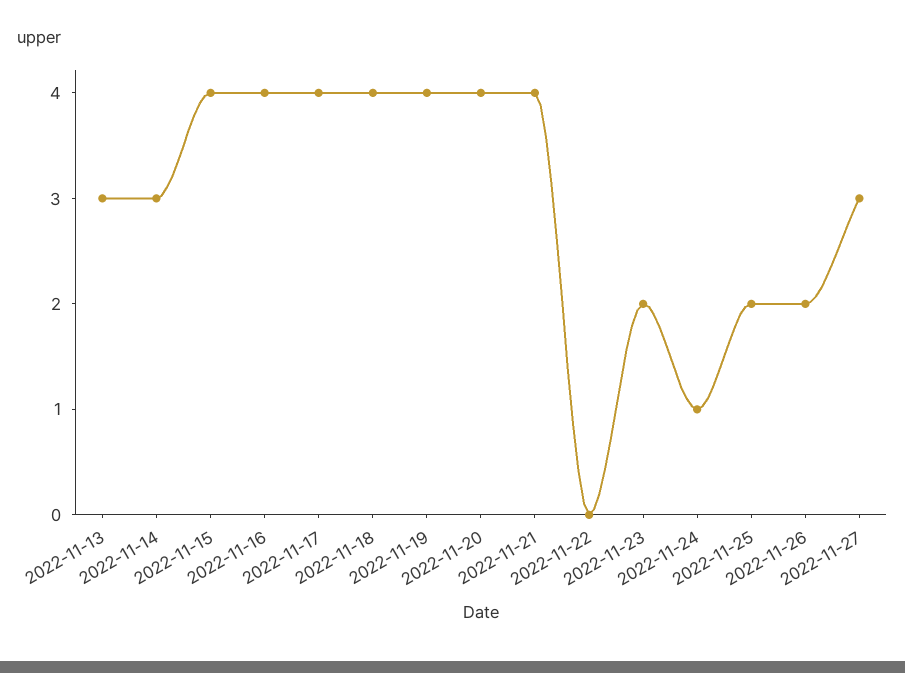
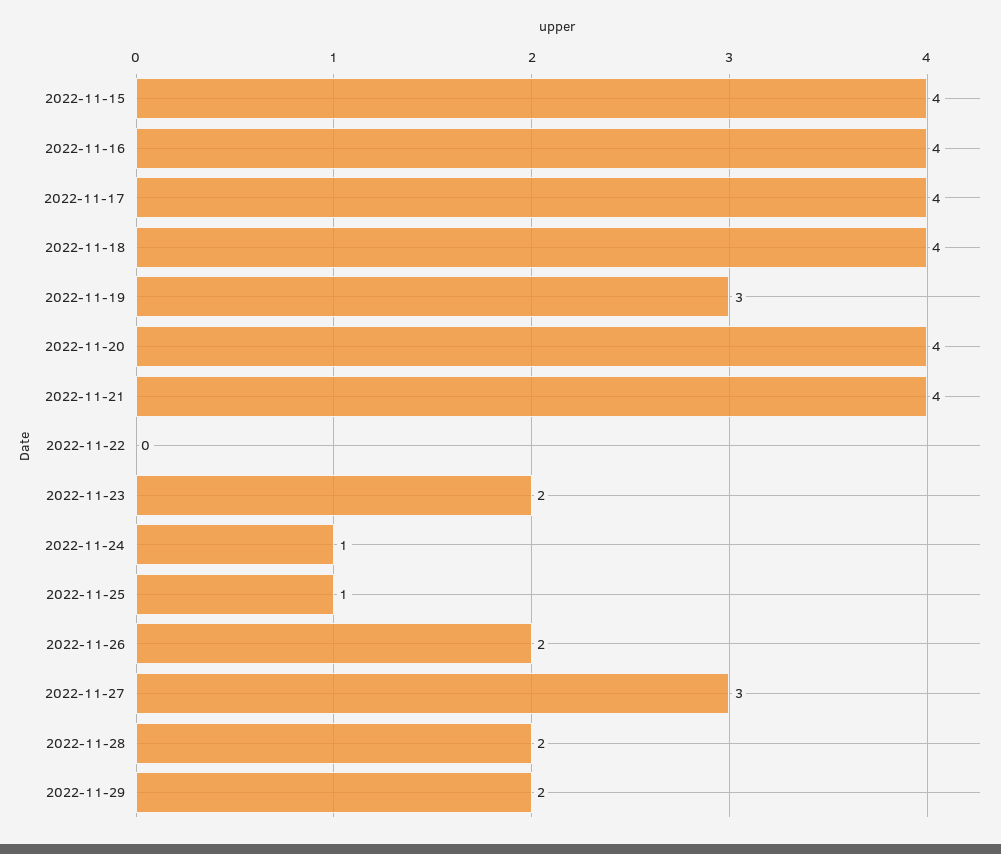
2022-11-13: 3 -> none
2022-11-14: 3 -> none
2022-11-19: 4 -> 3
2022-11-25: 2 -> 1
2022-11-28: none -> 2
2022-11-29: none -> 2

